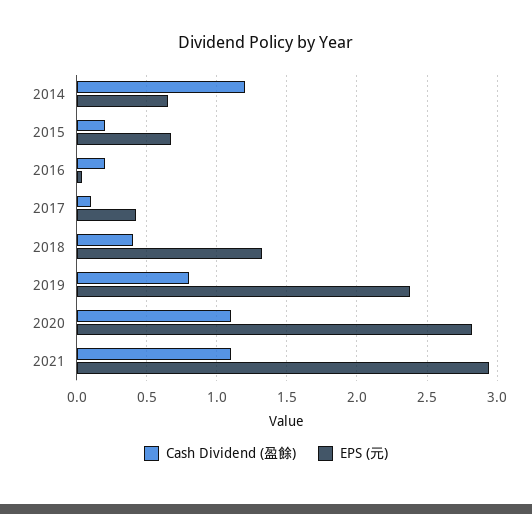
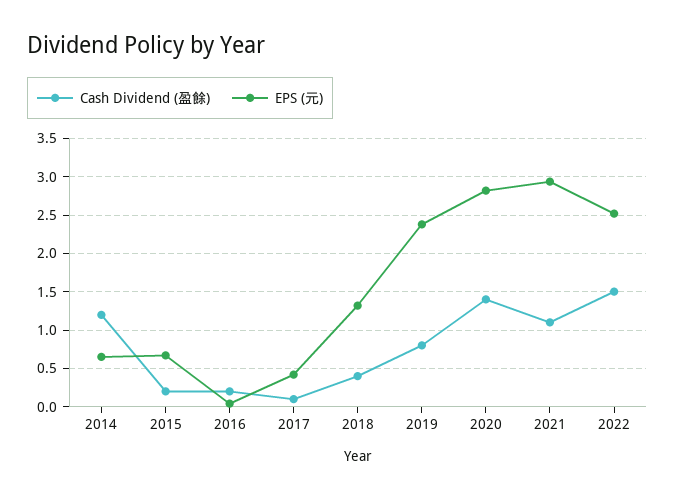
Cash Dividend (盈餘), 2020: 1.1 -> 1.4
Cash Dividend (盈餘), 2022: none -> 1.5
EPS (元), 2022: none -> 2.5

